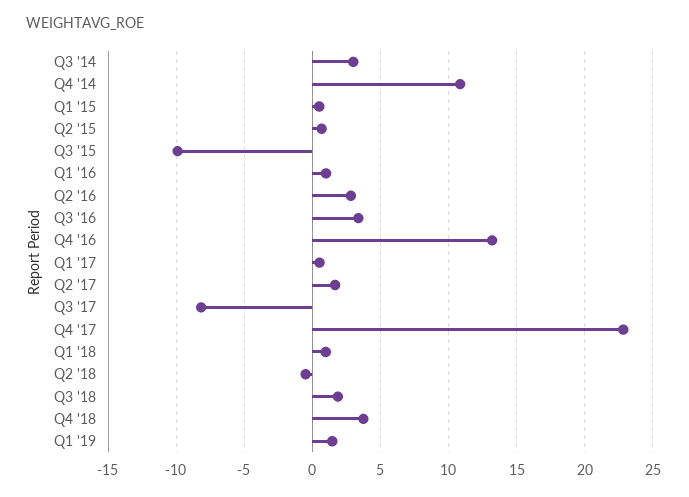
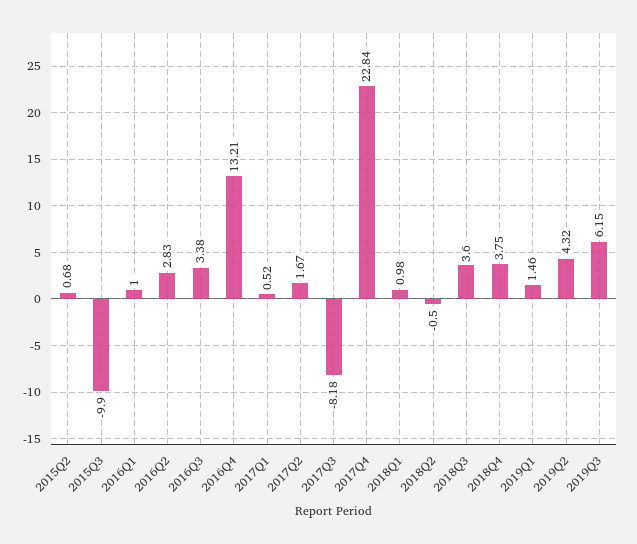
Q3 '14: 3 -> none
Q4 '14: 11 -> none
Q1 '15: 0.5 -> none
Q3 '18: 2 -> 3.6
2019Q2: none -> 4.32
2019Q3: none -> 6.15

